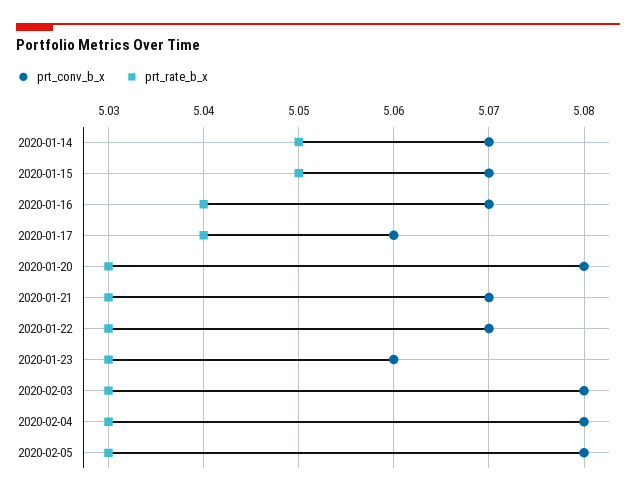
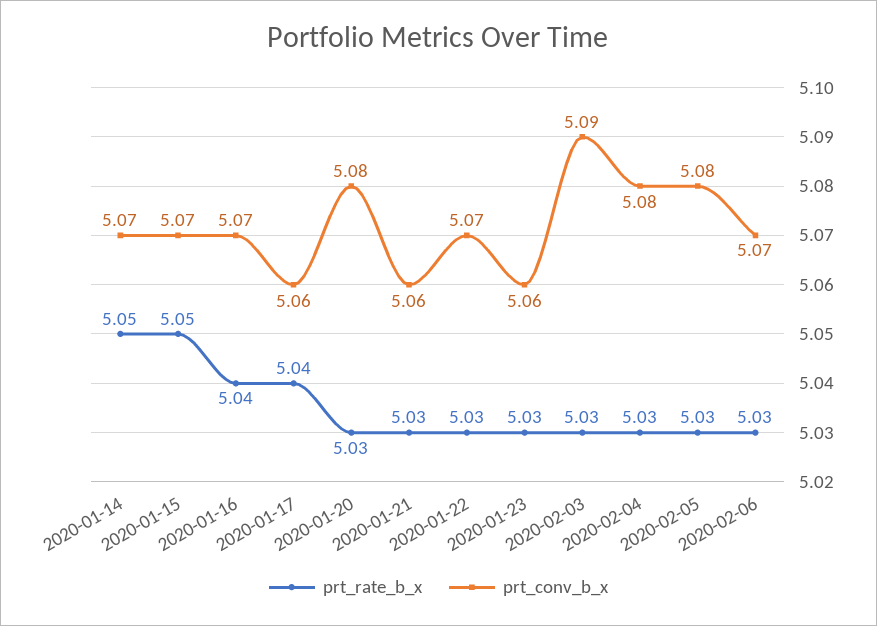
prt_conv_b_x, 2020-01-21: 5.07 -> 5.06
prt_conv_b_x, 2020-02-03: 5.08 -> 5.09
prt_rate_b_x, 2020-02-06: none -> 5.03
prt_conv_b_x, 2020-02-06: none -> 5.07

